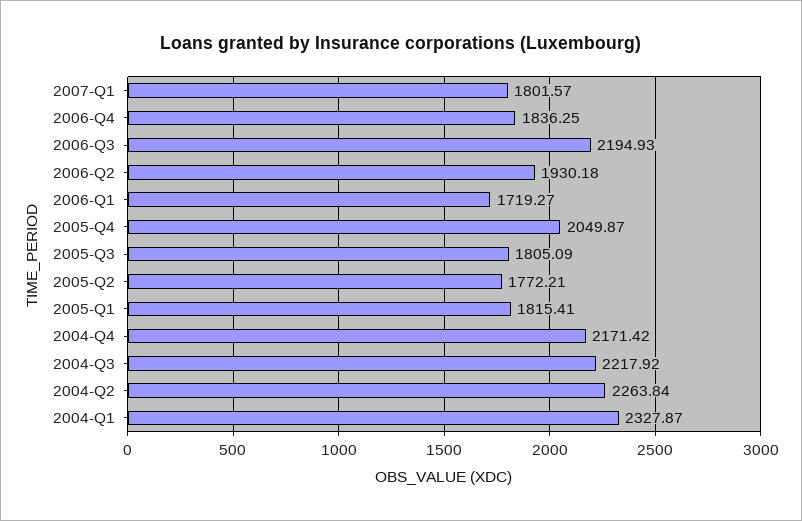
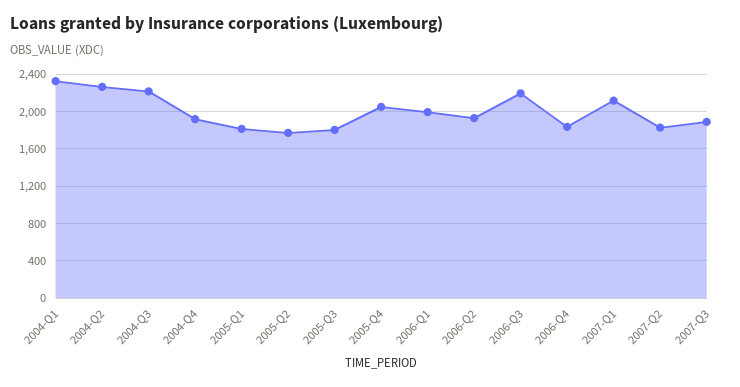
2007-Q1: 1801.57 -> 2100
2006-Q1: 1719.27 -> 2000
2004-Q4: 2171.42 -> 1900
2007-Q2: none -> 1800
2007-Q3: none -> 1900

